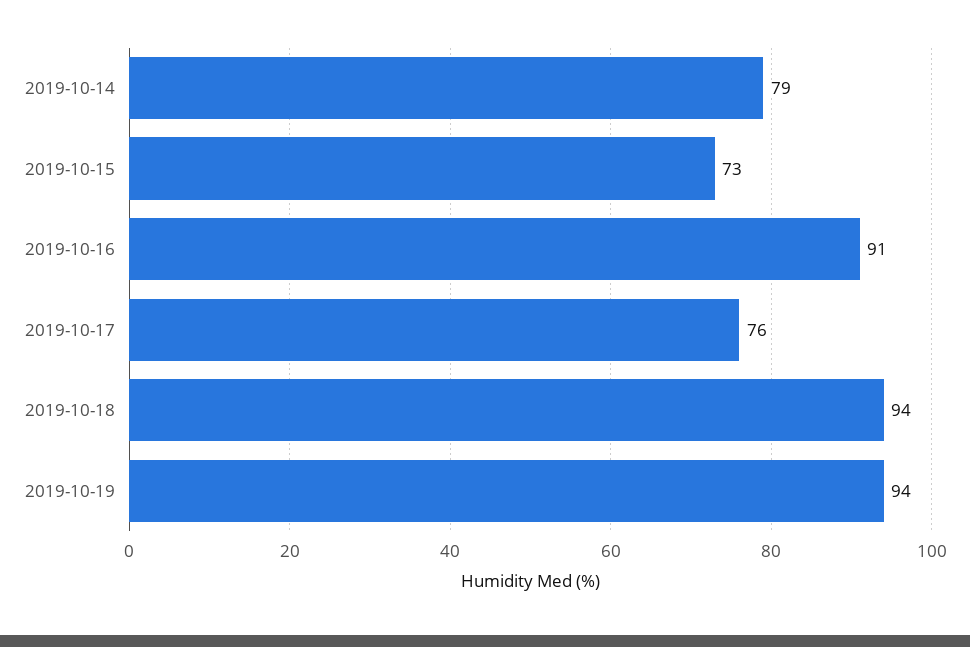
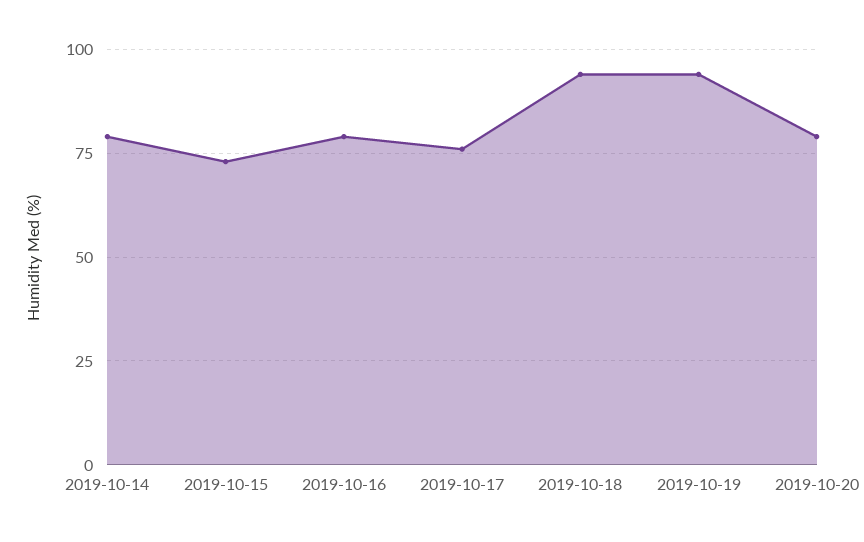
2019-10-16: 91 -> 80
2019-10-20: none -> 80

